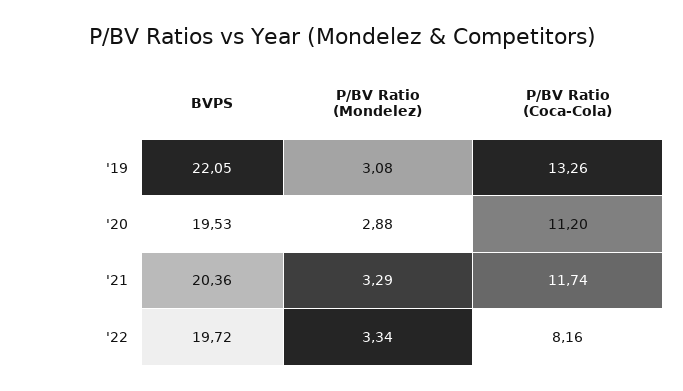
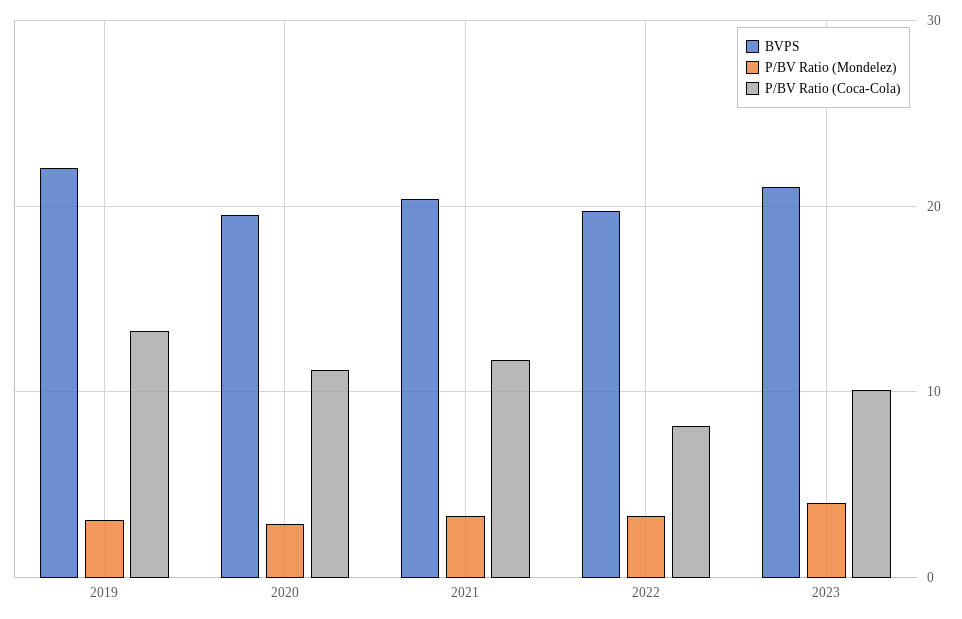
BVPS, 2023: none -> 21
P/BV Ratio (Mondelez), 2023: none -> 4
P/BV Ratio (Coca-Cola), 2023: none -> 10

